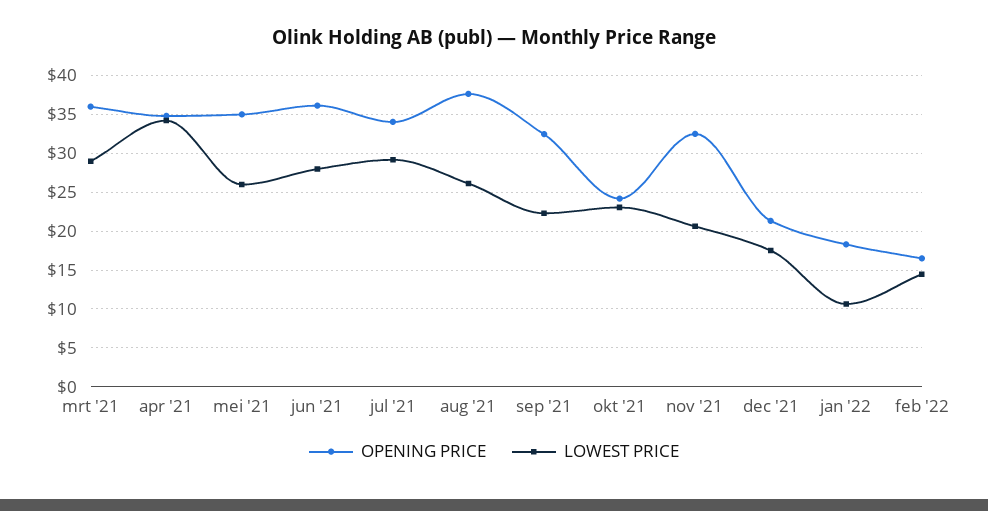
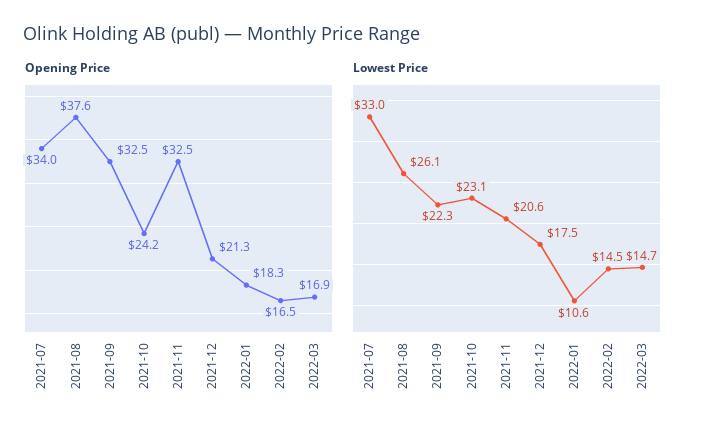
OPENING PRICE, mrt '21: 36 -> none
LOWEST PRICE, mrt '21: 29 -> none
OPENING PRICE, apr '21: 35 -> none
LOWEST PRICE, apr '21: 34 -> none
OPENING PRICE, mei '21: 35 -> none
LOWEST PRICE, mei '21: 26 -> none
OPENING PRICE, jun '21: 36 -> none
LOWEST PRICE, jun '21: 28 -> none
LOWEST PRICE, jul '21: 29 -> 33
OPENING PRICE, 2022-03: none -> 16.9
LOWEST PRICE, 2022-03: none -> 14.7

